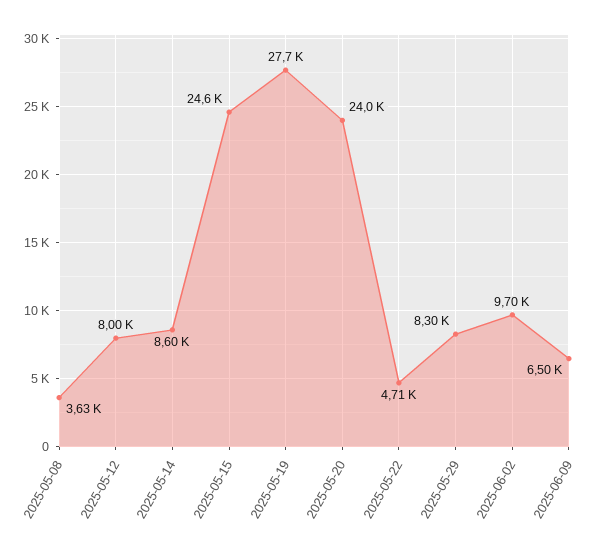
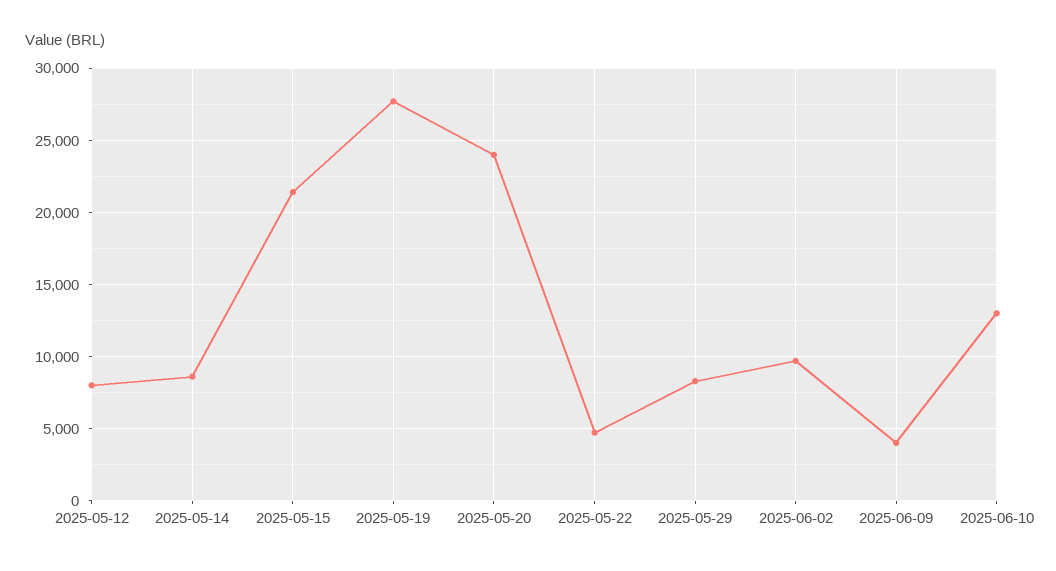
2025-05-08: 3630 -> none
2025-05-15: 24600 -> 21500
2025-06-09: 6500 -> 4000
2025-06-10: none -> 13000

